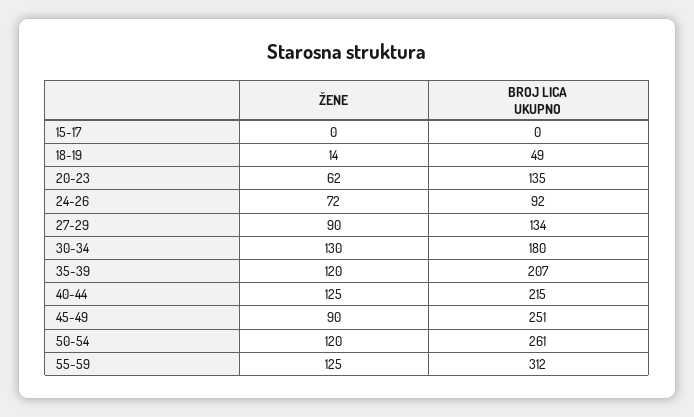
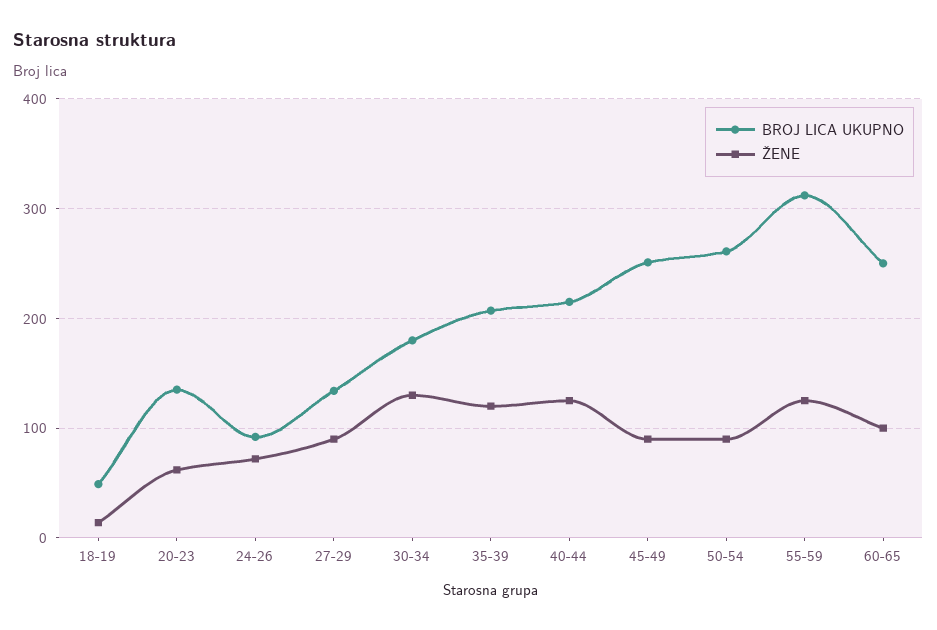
ŽENE, 15-17: 0 -> none
BROJ LICA UKUPNO, 15-17: 0 -> none
ŽENE, 50-54: 120 -> 90
BROJ LICA UKUPNO, 60-65: none -> 250
ŽENE, 60-65: none -> 100

